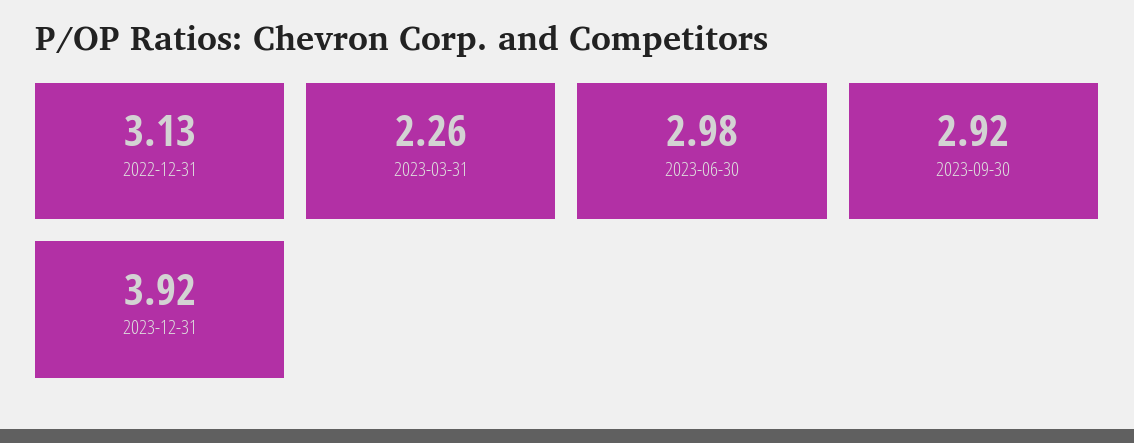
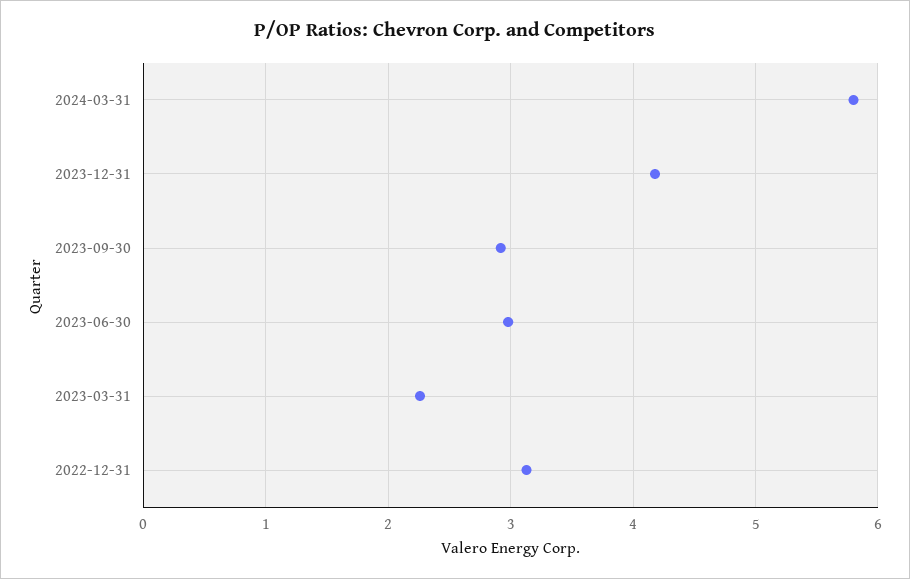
2023-12-31: 3.92 -> 4.2
2024-03-31: none -> 5.8

